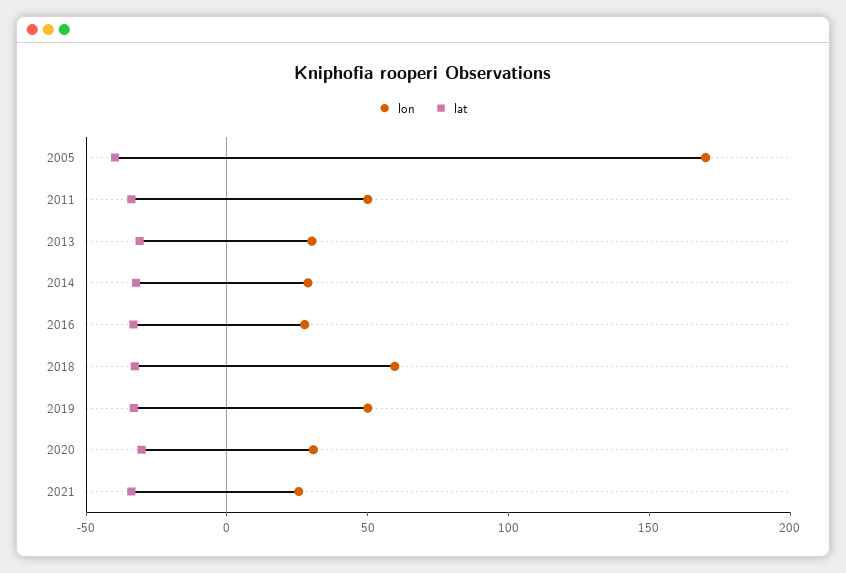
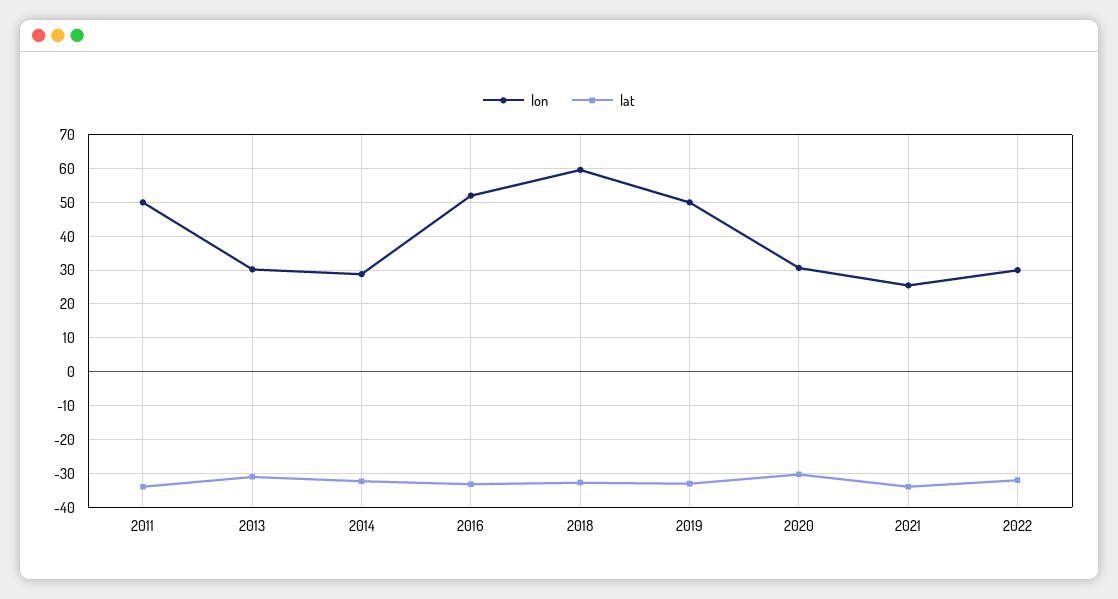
lon, 2005: 170 -> none
lat, 2005: -40 -> none
lon, 2016: 30 -> 52
lon, 2022: none -> 30
lat, 2022: none -> -32

